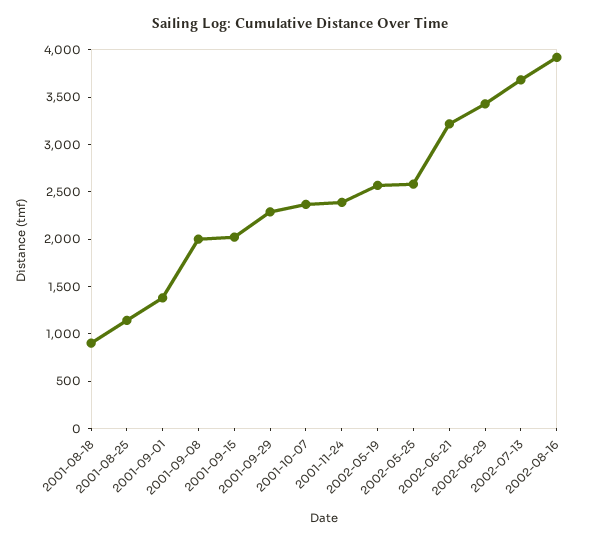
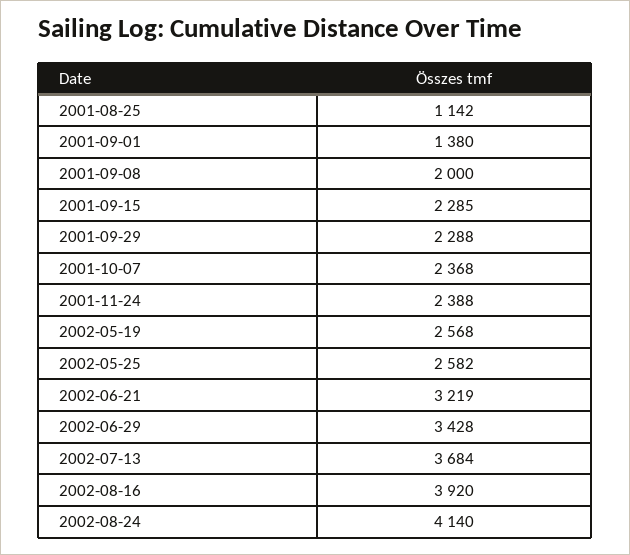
2001-08-18: 900 -> none
2001-09-15: 2000 -> 2285
2002-08-24: none -> 4140

